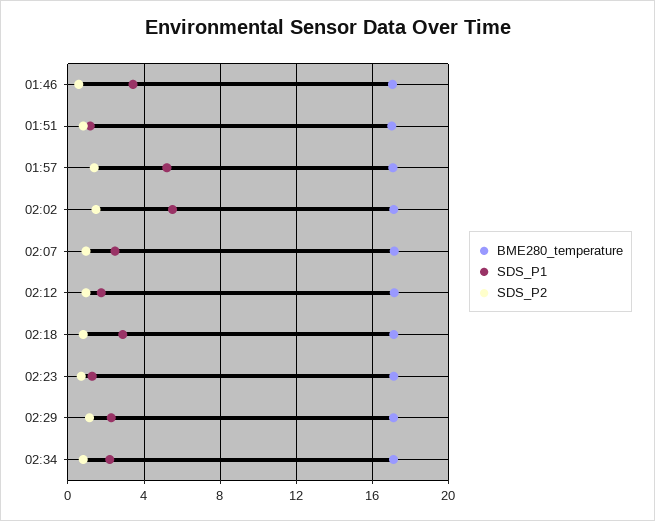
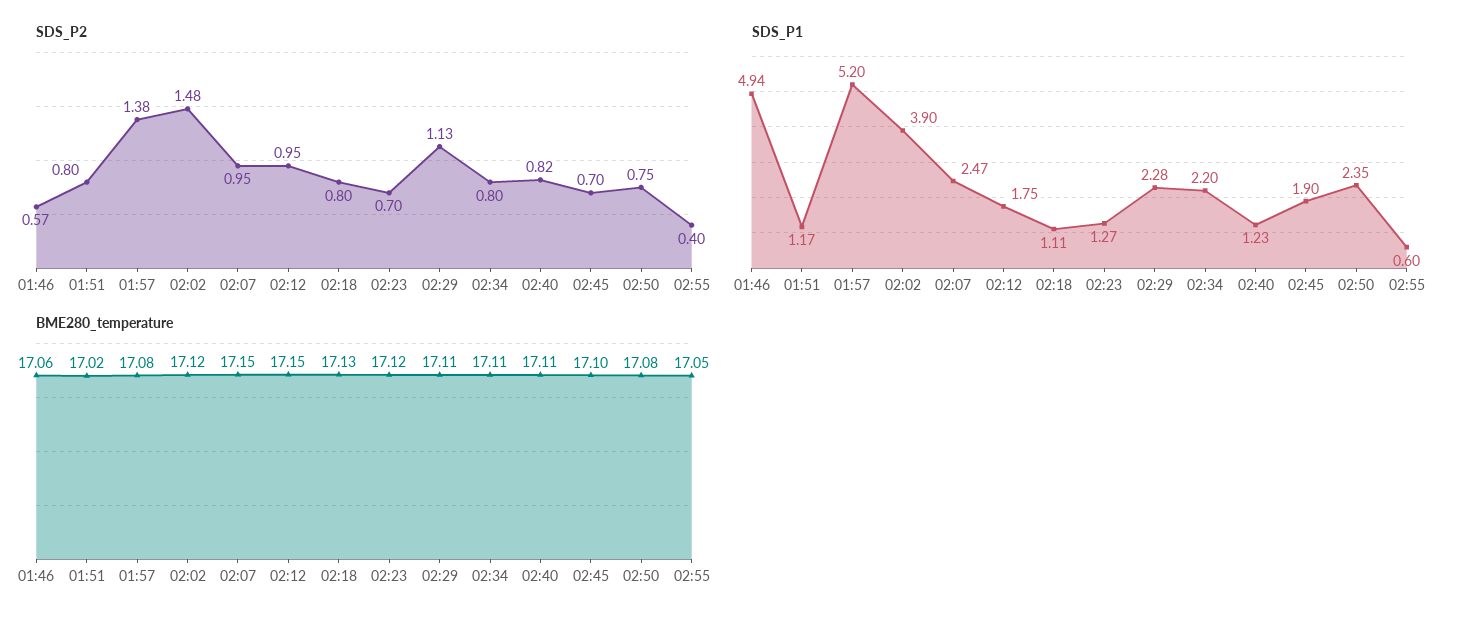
SDS_P1, 01:46: 3.5 -> 4.94
SDS_P1, 02:02: 5.5 -> 3.9
SDS_P1, 02:18: 3 -> 1.11
SDS_P2, 02:40: none -> 0.82
SDS_P2, 02:45: none -> 0.7
SDS_P2, 02:50: none -> 0.75
SDS_P2, 02:55: none -> 0.4
SDS_P1, 02:40: none -> 1.23
SDS_P1, 02:45: none -> 1.9
SDS_P1, 02:50: none -> 2.35
SDS_P1, 02:55: none -> 0.6
BME280_temperature, 02:40: none -> 17.11
BME280_temperature, 02:45: none -> 17.1
BME280_temperature, 02:50: none -> 17.08
BME280_temperature, 02:55: none -> 17.05

